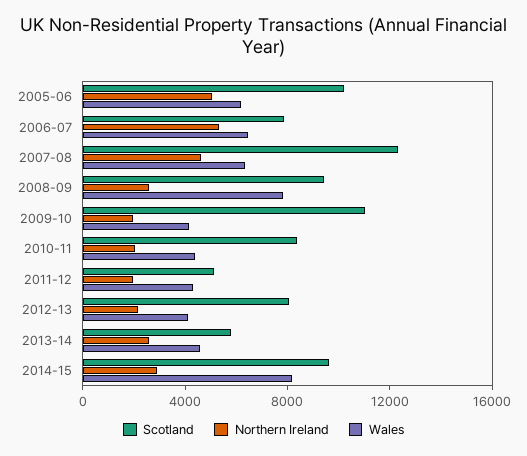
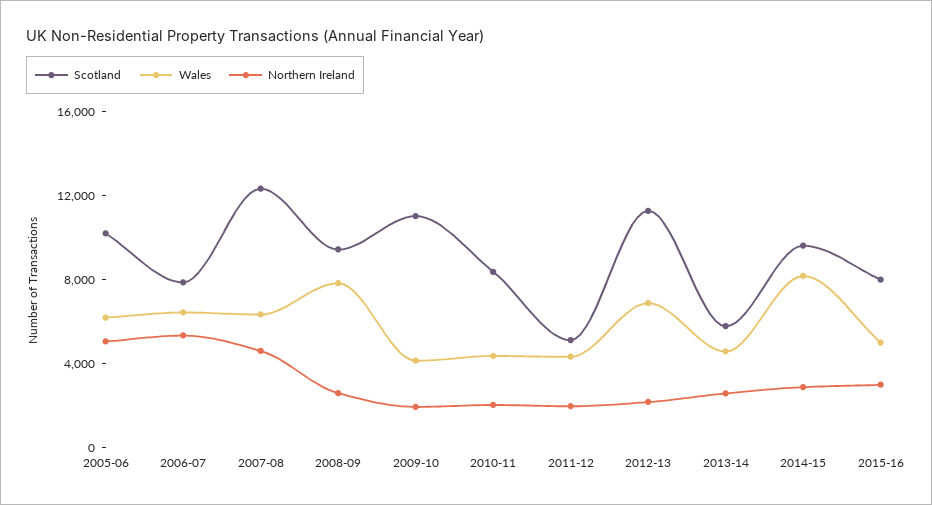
Scotland, 2012-13: 8000 -> 11000
Wales, 2012-13: 4000 -> 7000
Scotland, 2015-16: none -> 8000
Wales, 2015-16: none -> 5000
Northern Ireland, 2015-16: none -> 3000

